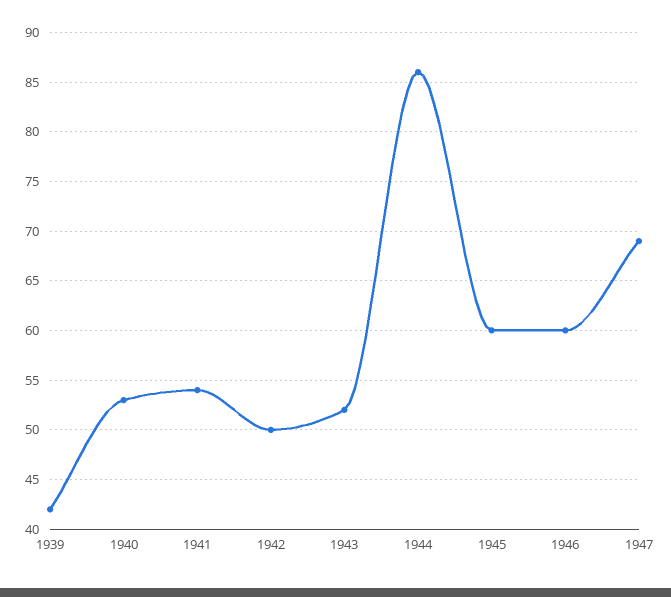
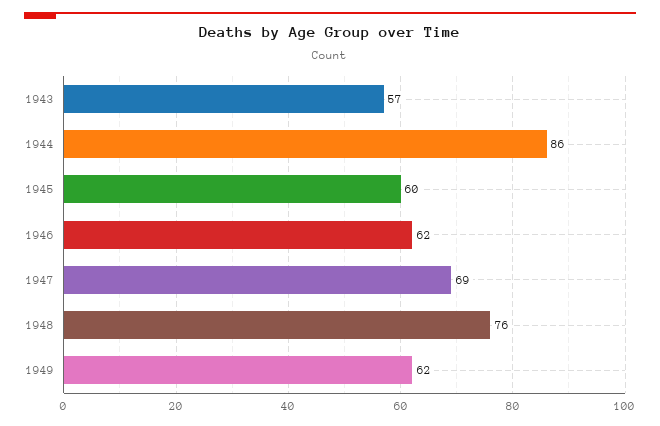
1939: 42 -> none
1940: 53 -> none
1941: 54 -> none
1942: 50 -> none
1943: 52 -> 57
1946: 60 -> 62
1948: none -> 76
1949: none -> 62

